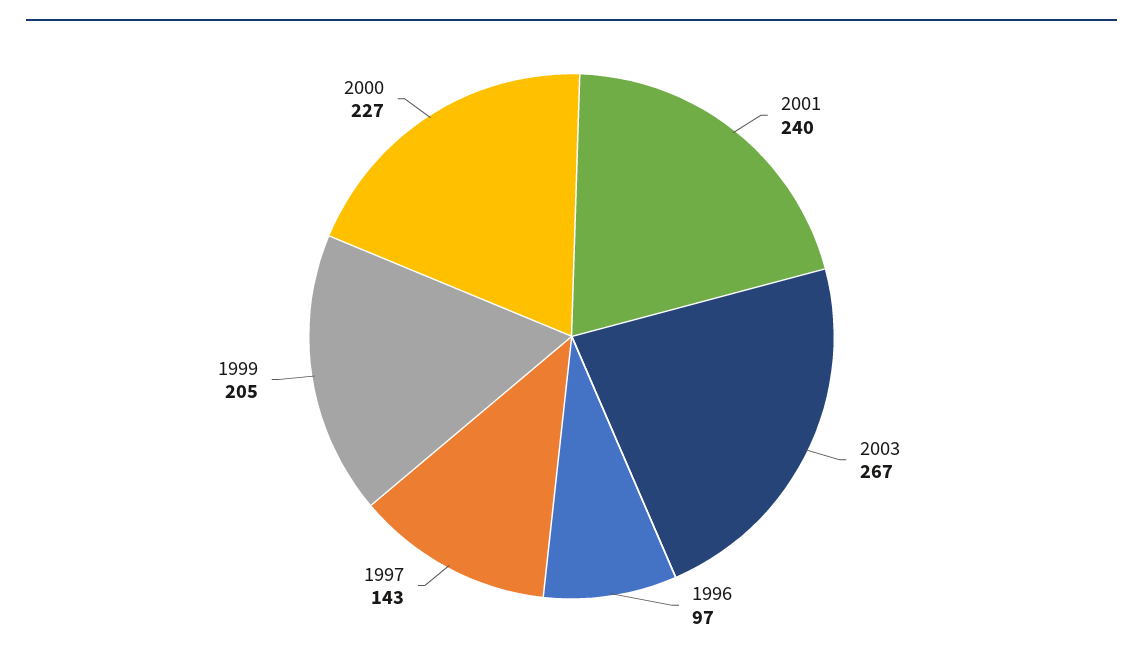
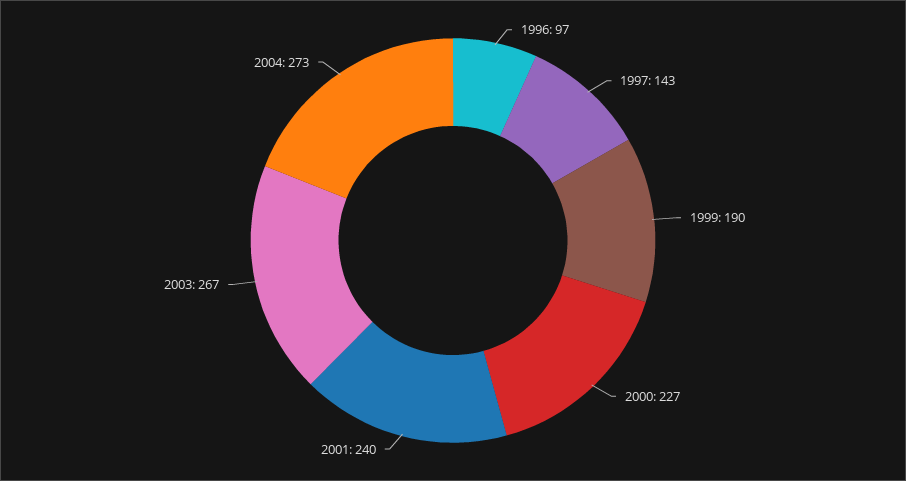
1999: 205 -> 190
2004: none -> 273

